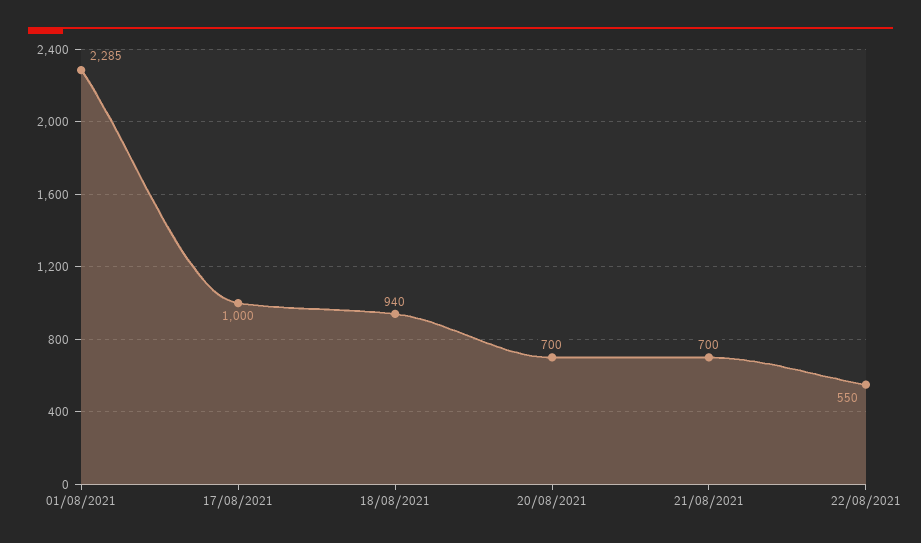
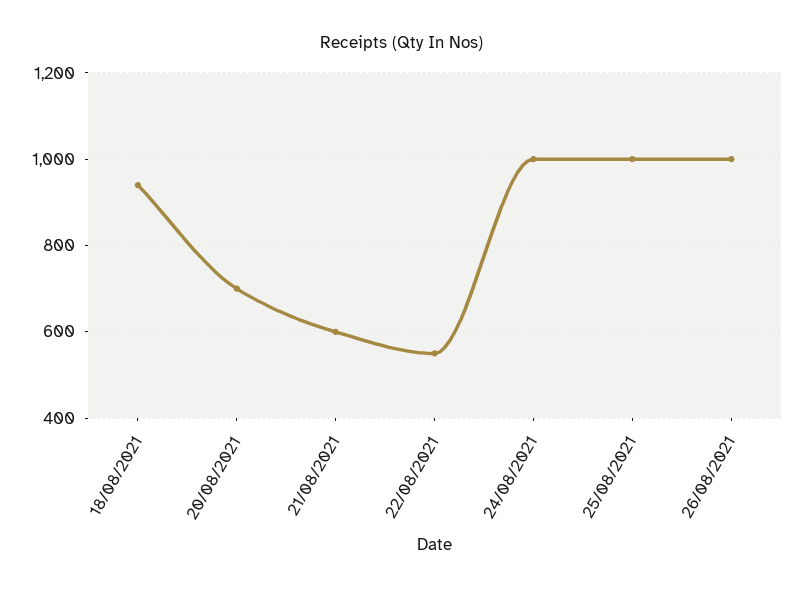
01/08/2021: 2285 -> none
17/08/2021: 1000 -> none
21/08/2021: 700 -> 600
24/08/2021: none -> 1000
25/08/2021: none -> 1000
26/08/2021: none -> 1000

